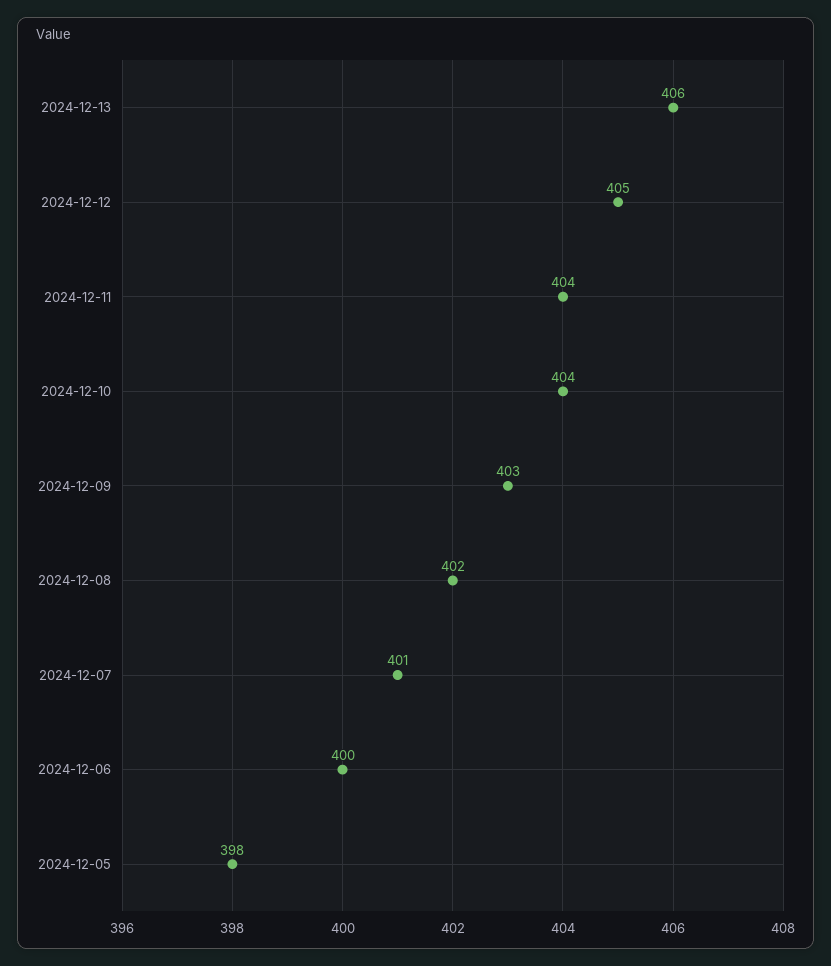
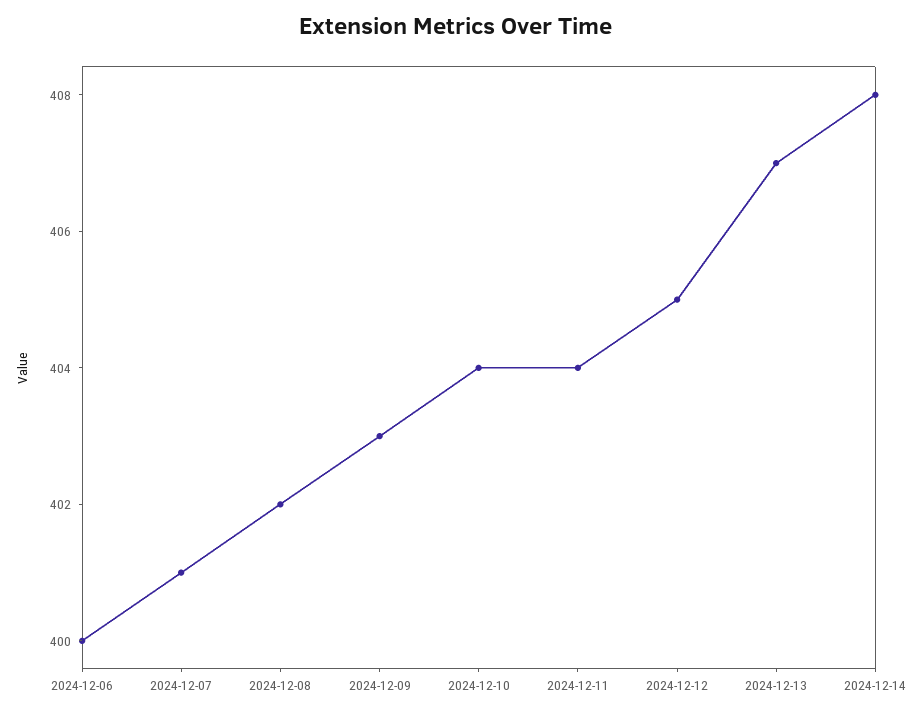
2024-12-13: 406 -> 407
2024-12-05: 398 -> none
2024-12-14: none -> 408

